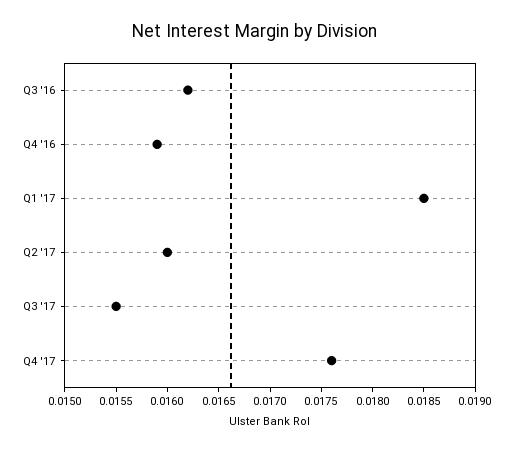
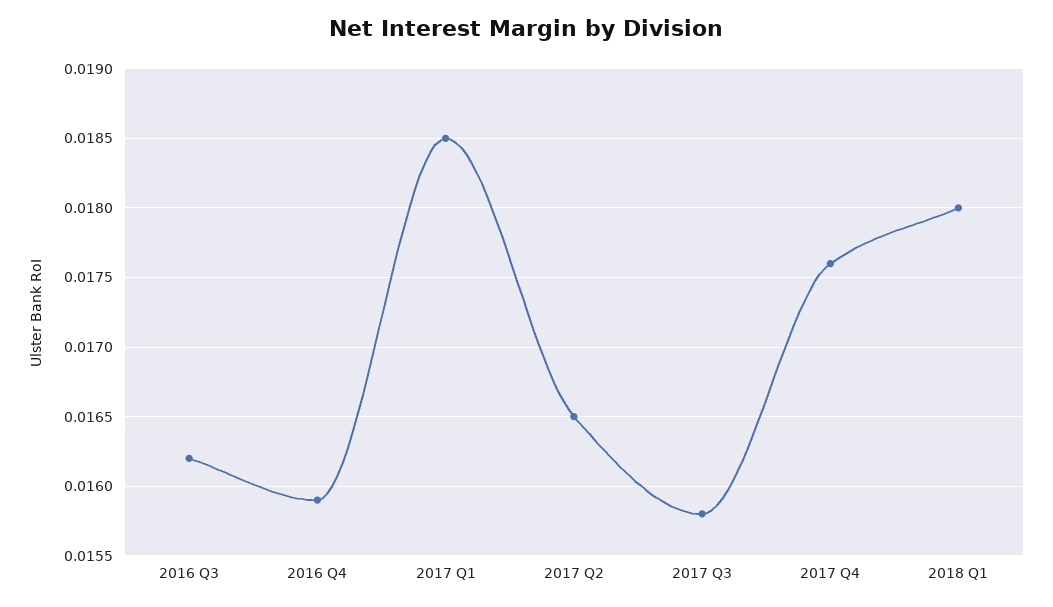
Q2 '17: 0.016 -> 0.0165
Q3 '17: 0.0155 -> 0.0158
2018 Q1: none -> 0.018

